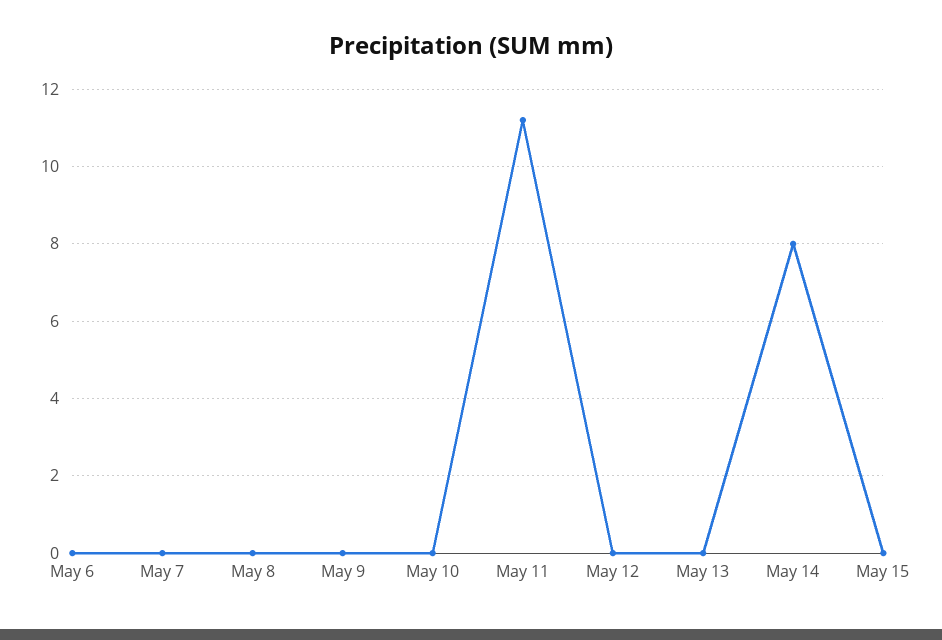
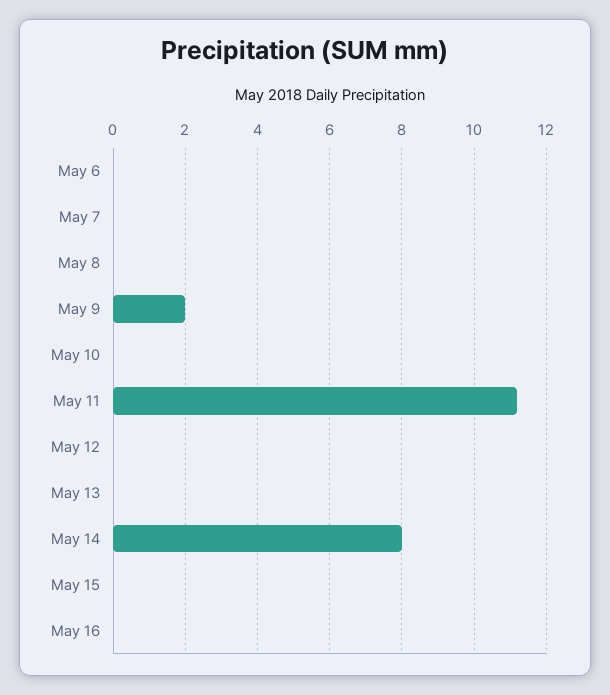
May 9: 0 -> 2
May 16: none -> 0

